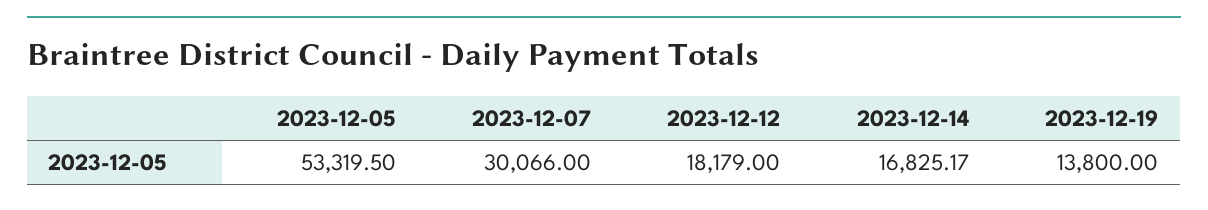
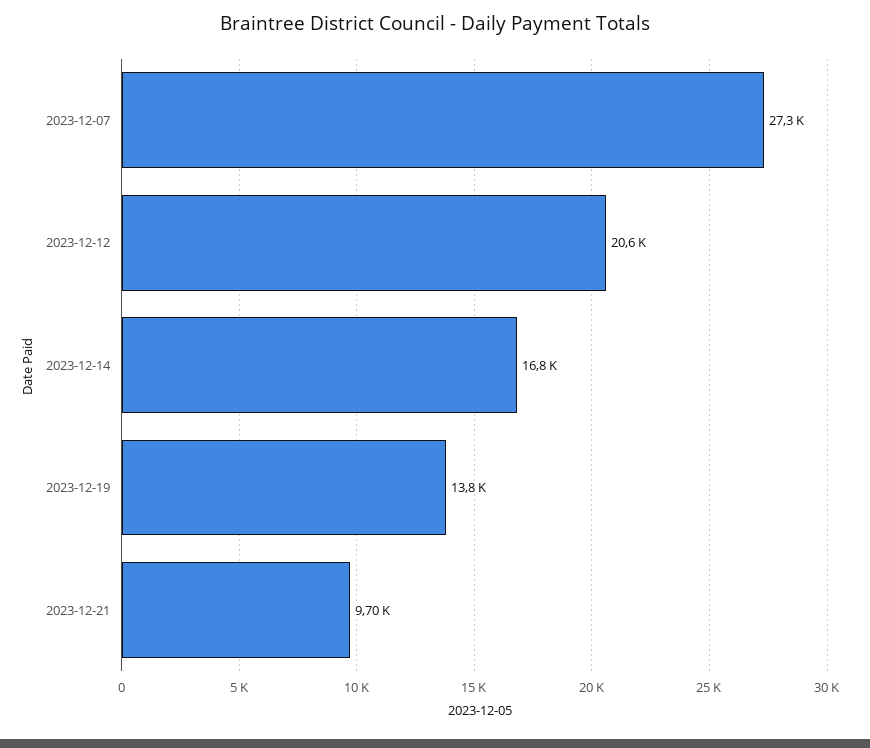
2023-12-05: 53319.5 -> none
2023-12-07: 30066 -> 27300
2023-12-12: 18179 -> 20600
2023-12-21: none -> 9700

